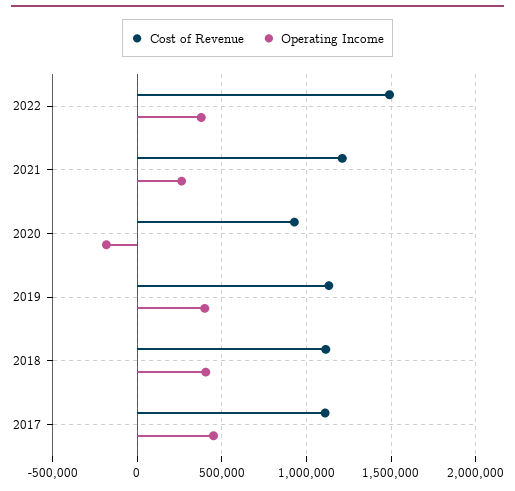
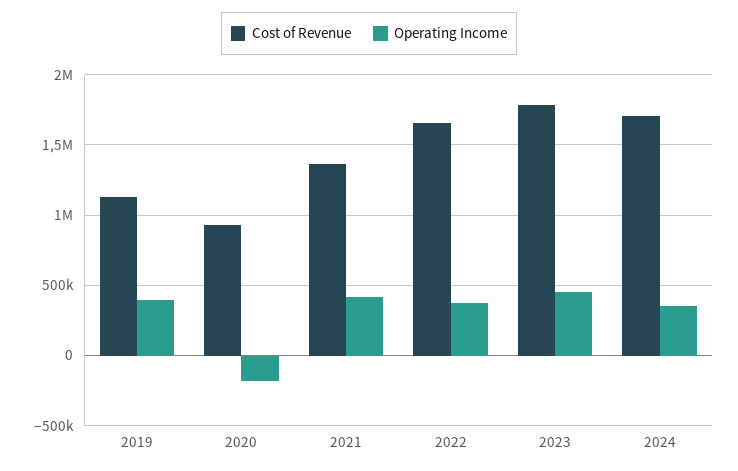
Cost of Revenue, 2022: 1500000 -> 1650000
Cost of Revenue, 2021: 1200000 -> 1350000
Operating Income, 2021: 250000 -> 400000
Cost of Revenue, 2018: 1100000 -> none
Operating Income, 2018: 400000 -> none
Cost of Revenue, 2017: 1100000 -> none
Operating Income, 2017: 450000 -> none
Cost of Revenue, 2023: none -> 1800000
Operating Income, 2023: none -> 450000
Cost of Revenue, 2024: none -> 1700000
Operating Income, 2024: none -> 350000

